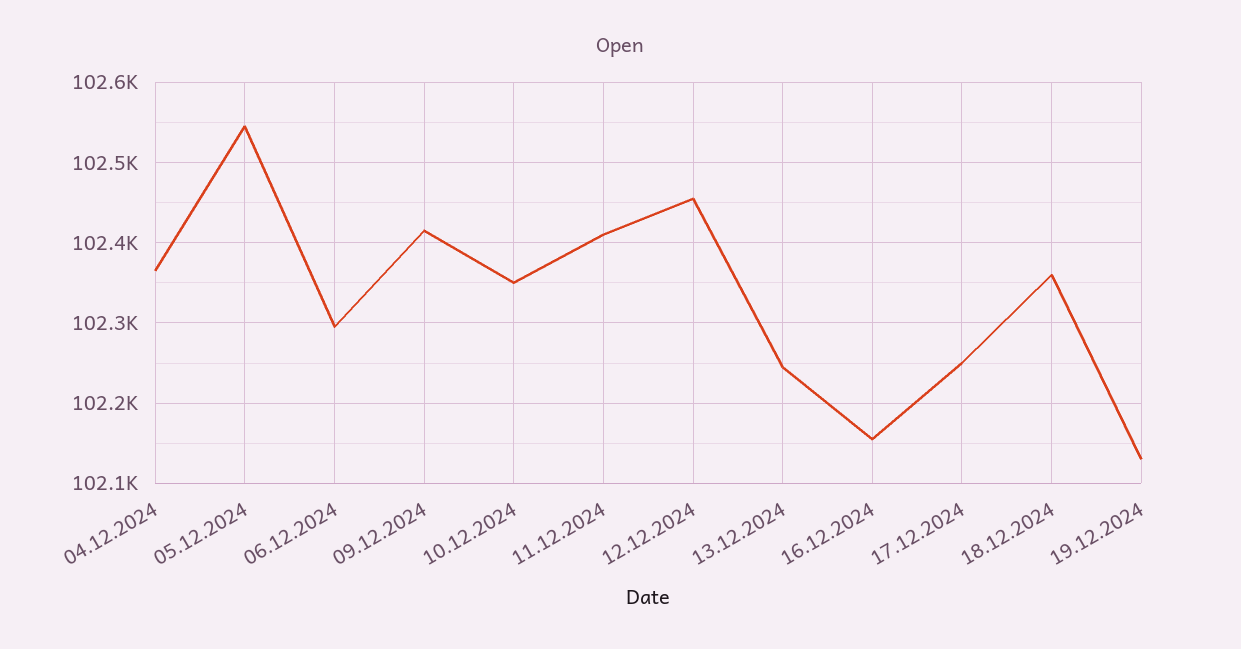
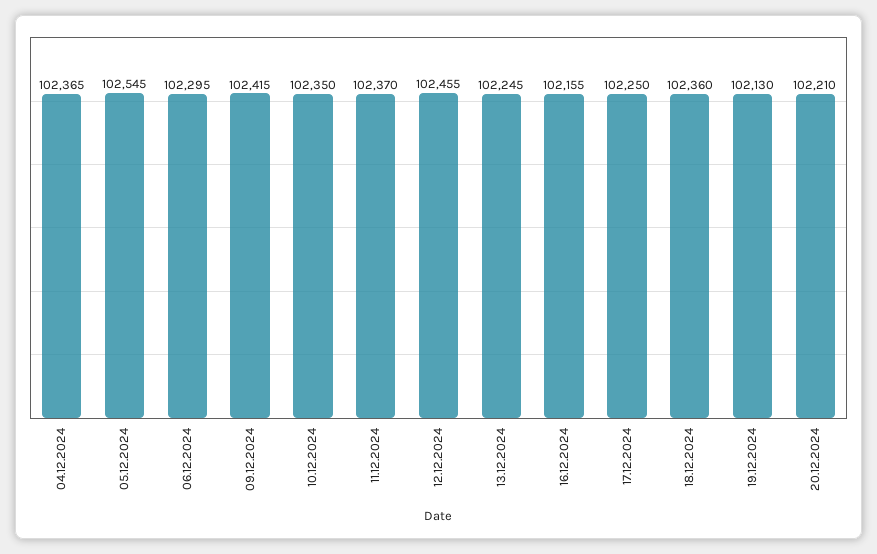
11.12.2024: 102410 -> 102370
20.12.2024: none -> 102210

